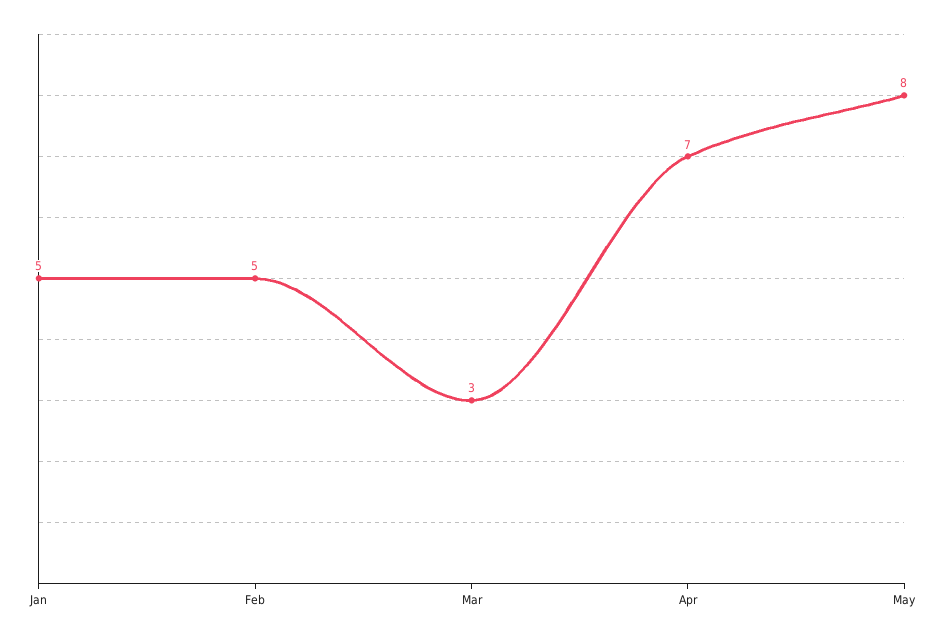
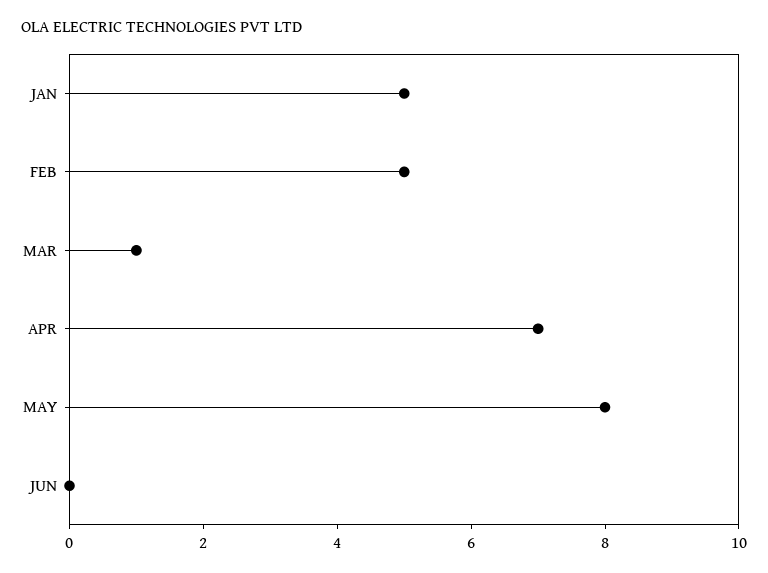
Mar: 3 -> 1
JUN: none -> 0

